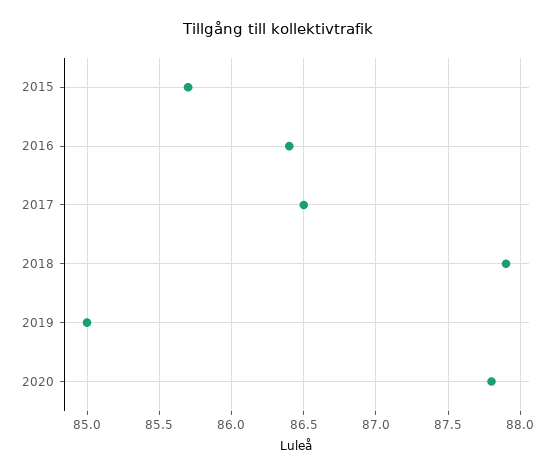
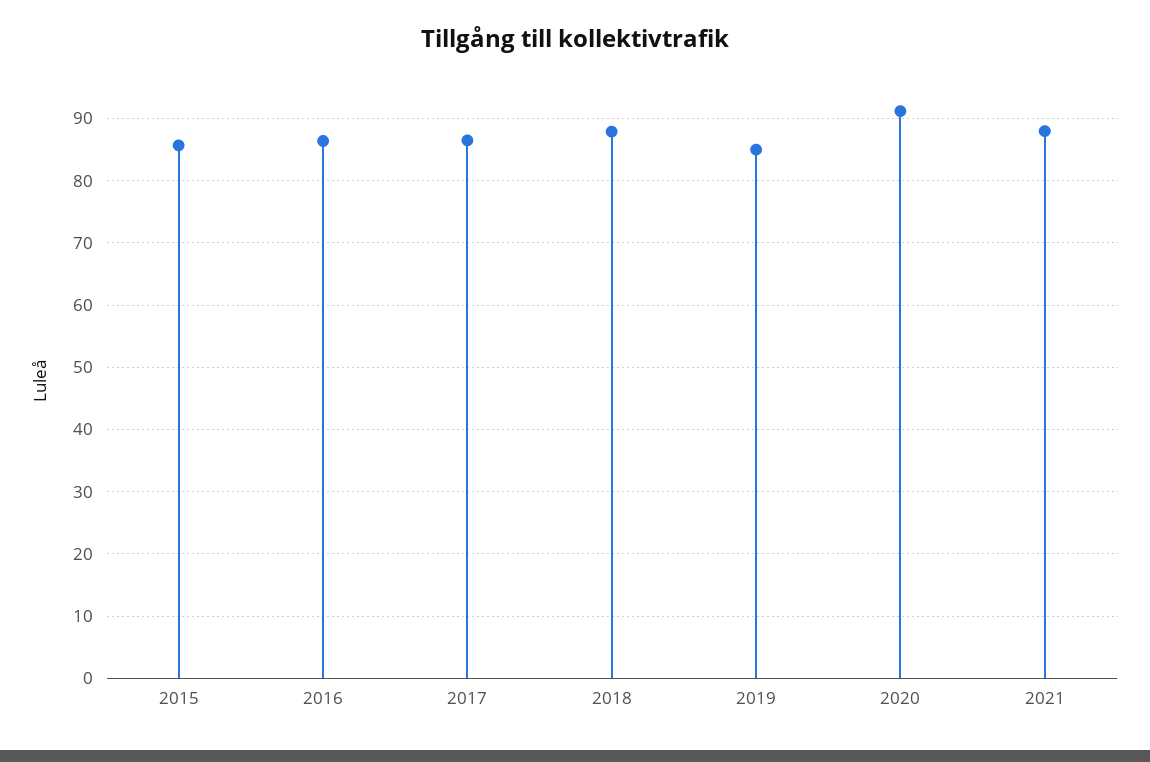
2020: 87.8 -> 91
2021: none -> 88

